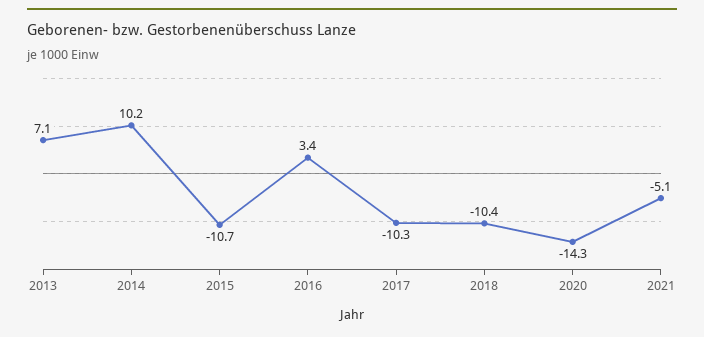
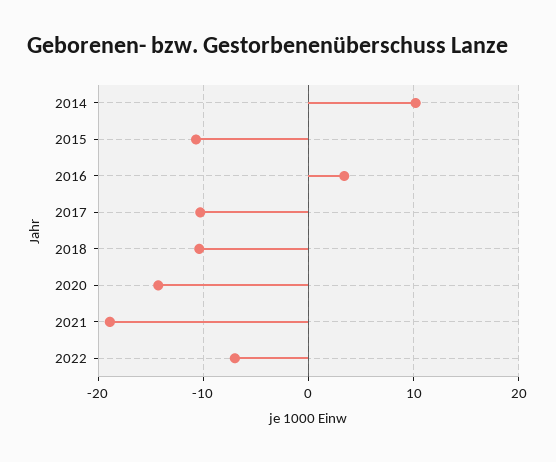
2013: 7.1 -> none
2021: -5.1 -> -19
2022: none -> -7

